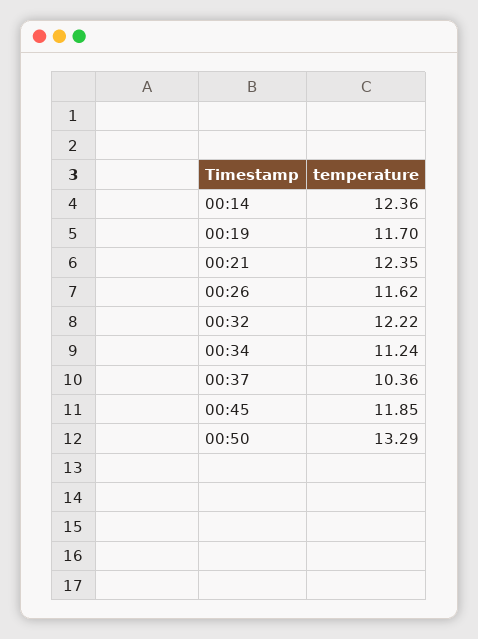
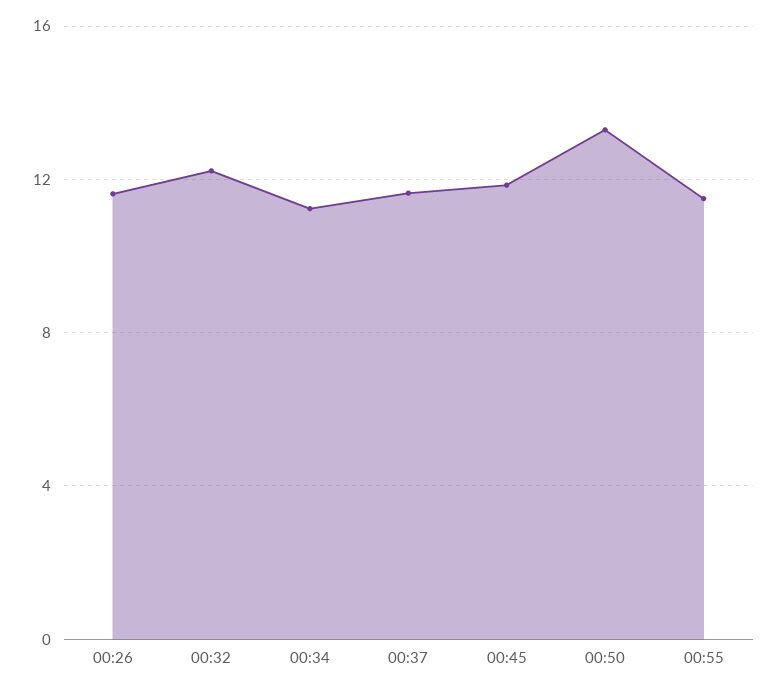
00:14: 12.36 -> none
00:19: 11.7 -> none
00:21: 12.35 -> none
00:37: 10.36 -> 11.5
00:55: none -> 11.5

